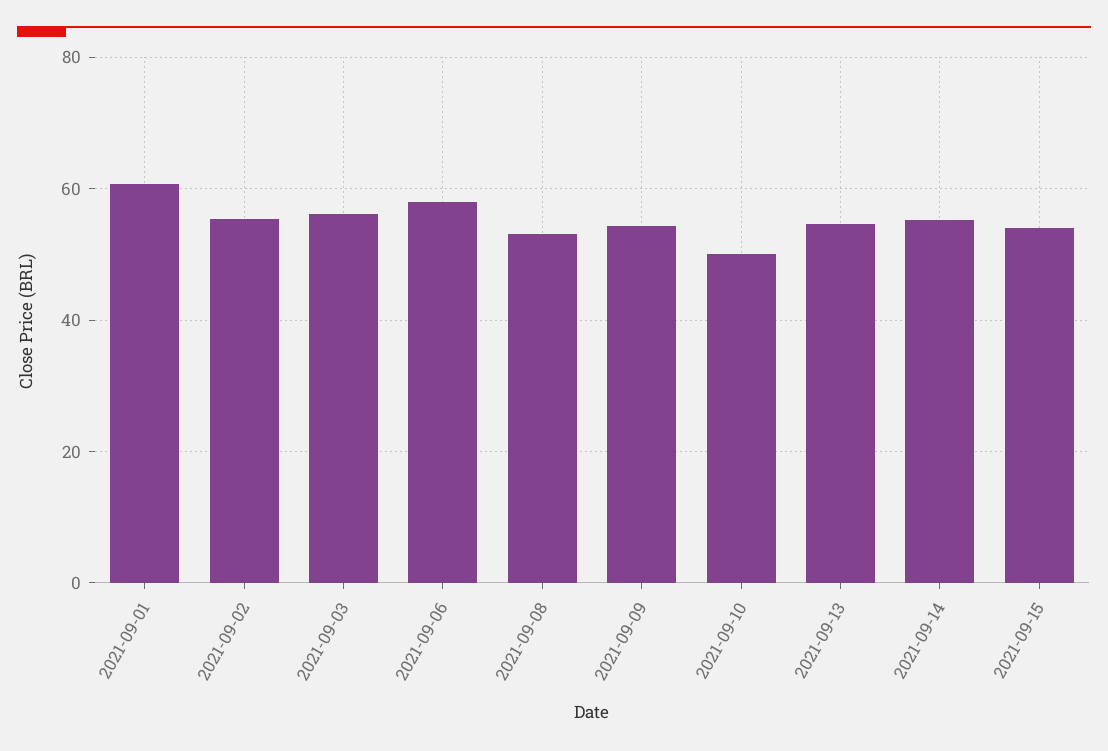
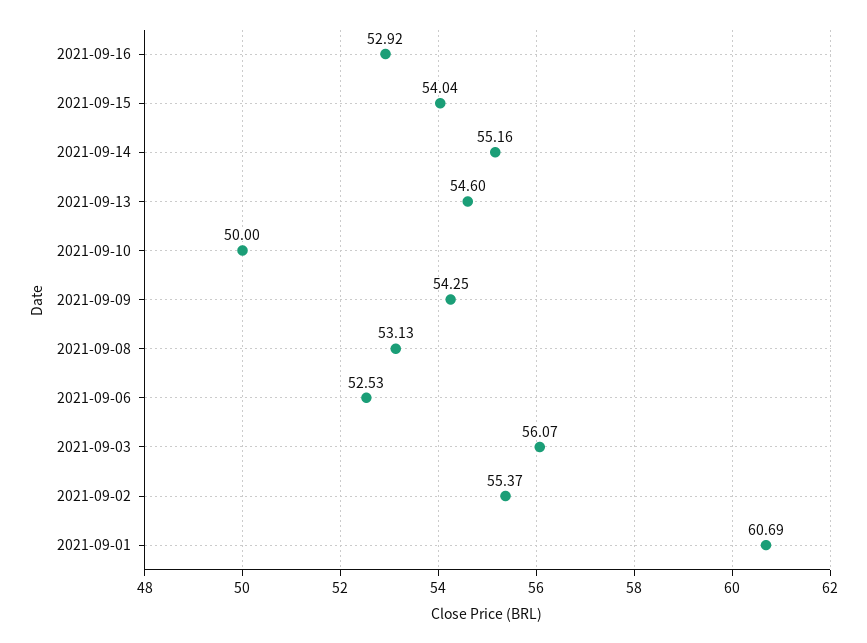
2021-09-06: 58 -> 52.53
2021-09-16: none -> 52.92

